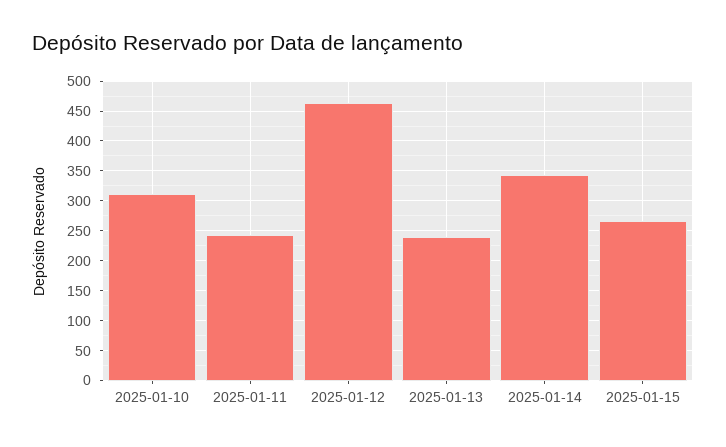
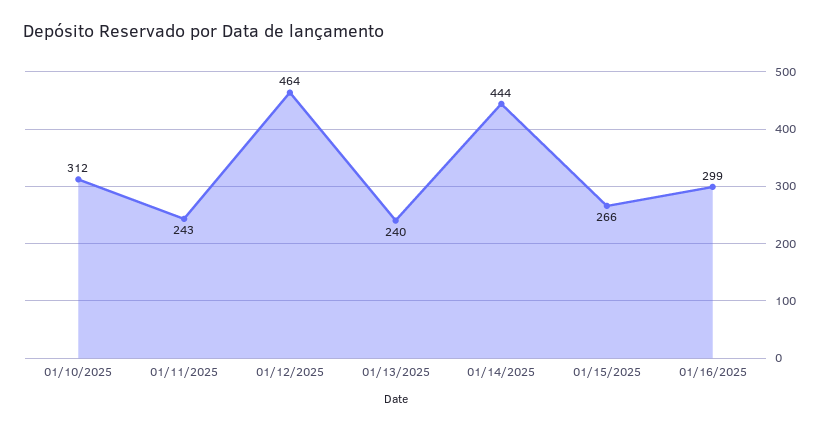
2025-01-14: 350 -> 444
01/16/2025: none -> 299

